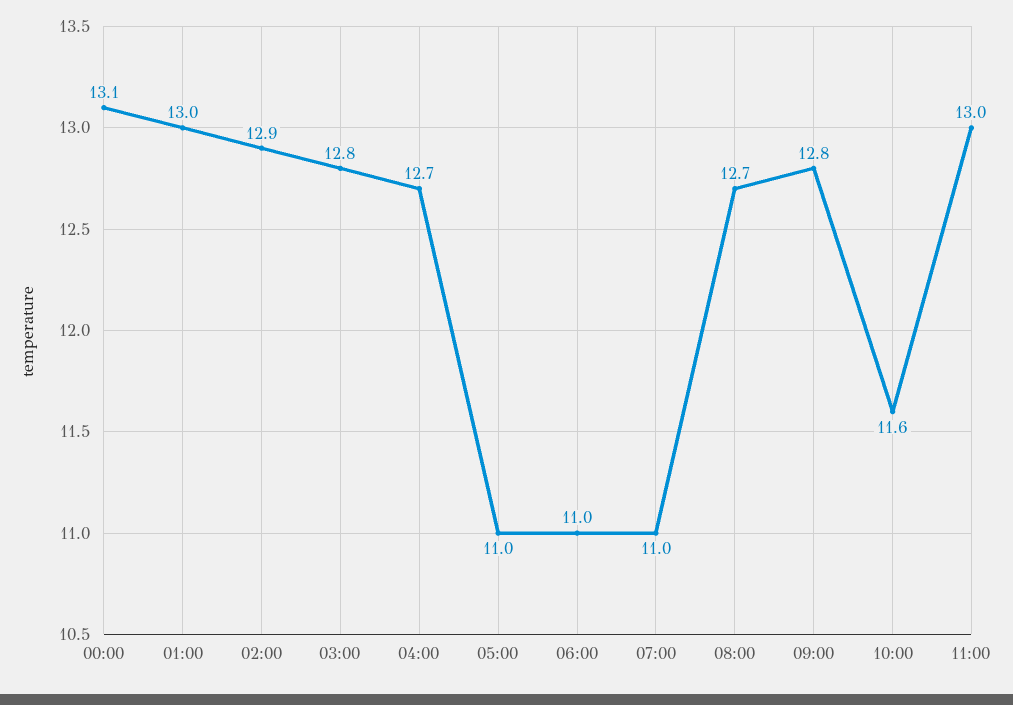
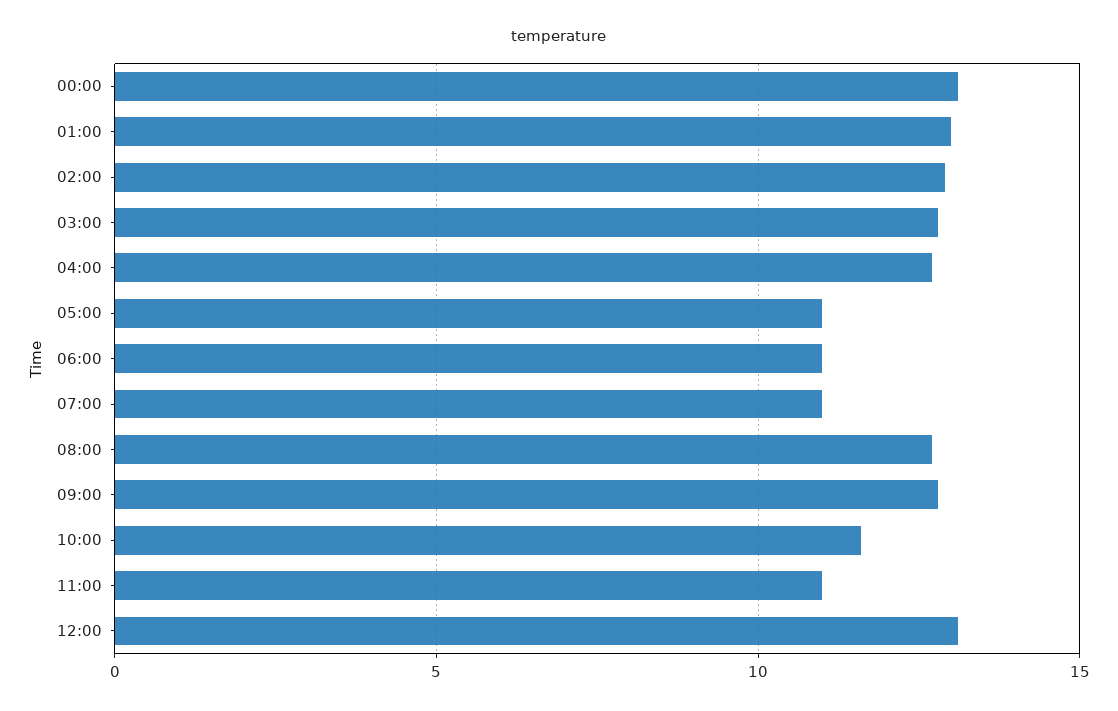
11:00: 13 -> 11
12:00: none -> 13

